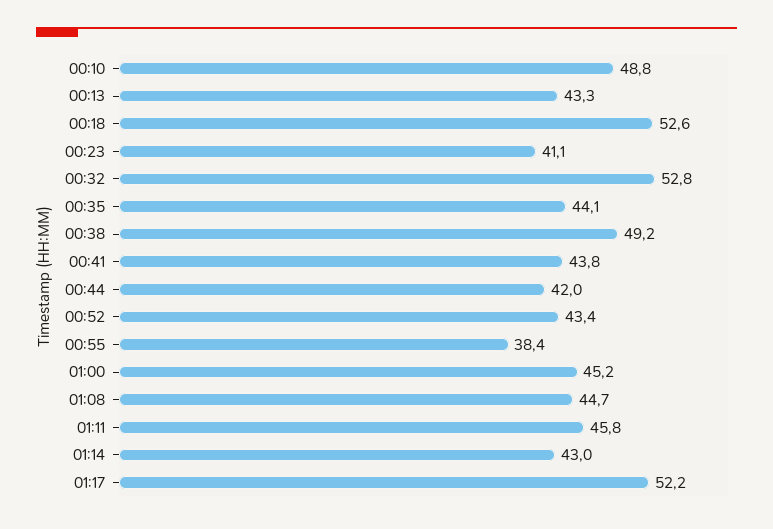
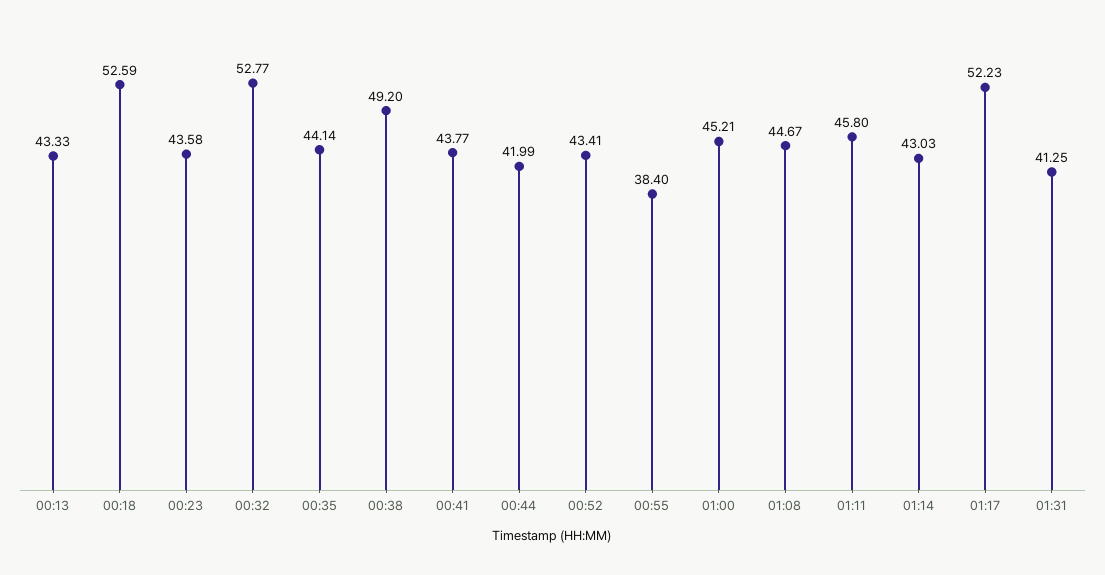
00:10: 48.8 -> none
00:23: 41.1 -> 43.58
01:31: none -> 41.25

